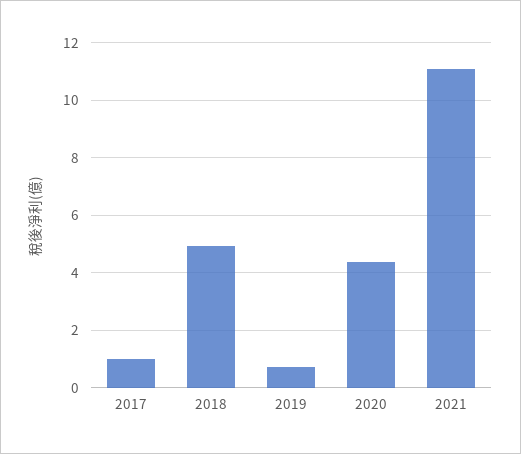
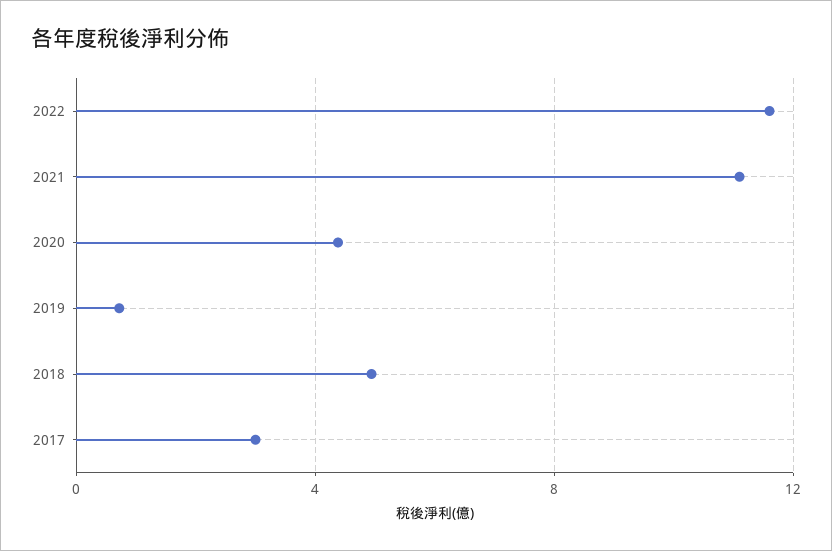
2017: 1 -> 3
2022: none -> 11.5

